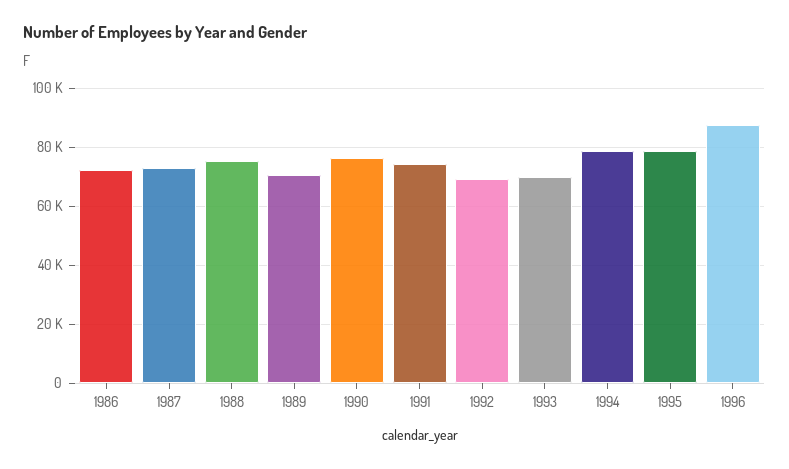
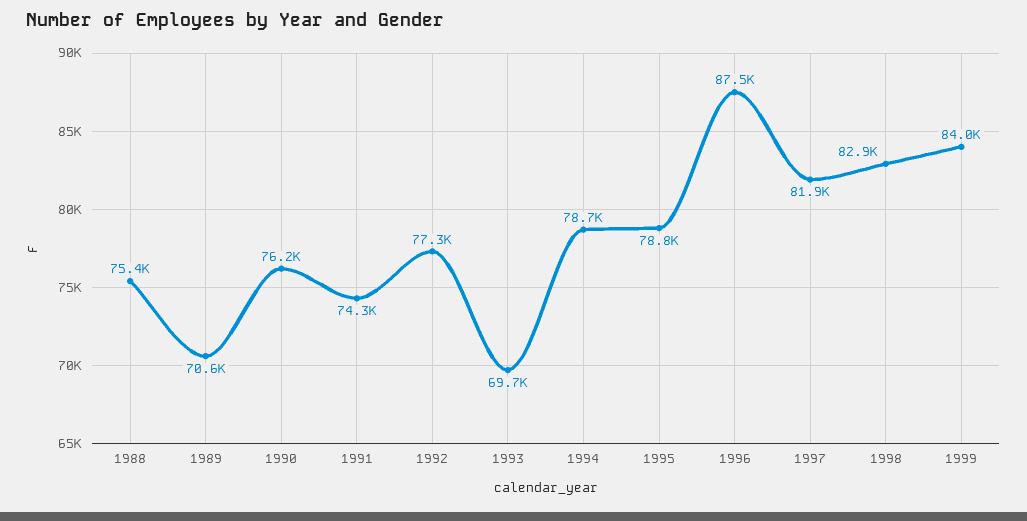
1986: 72500 -> none
1987: 72500 -> none
1992: 70000 -> 77300
1997: none -> 81900
1998: none -> 82900
1999: none -> 84000

